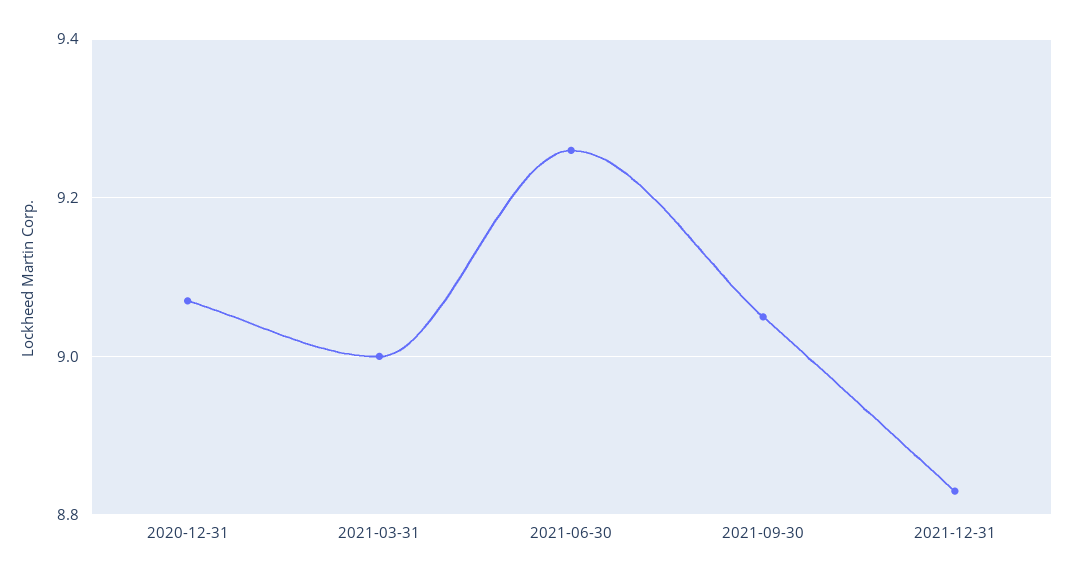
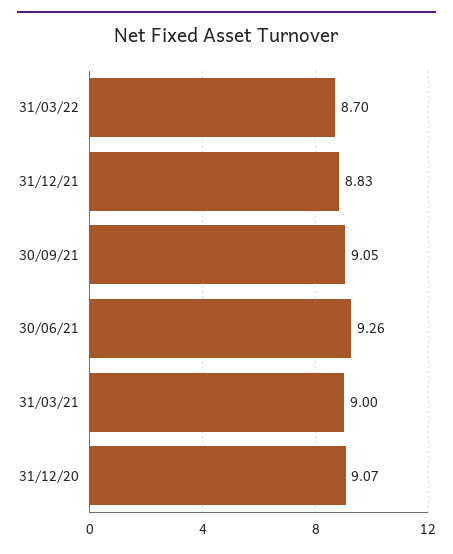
31/03/22: none -> 8.7

